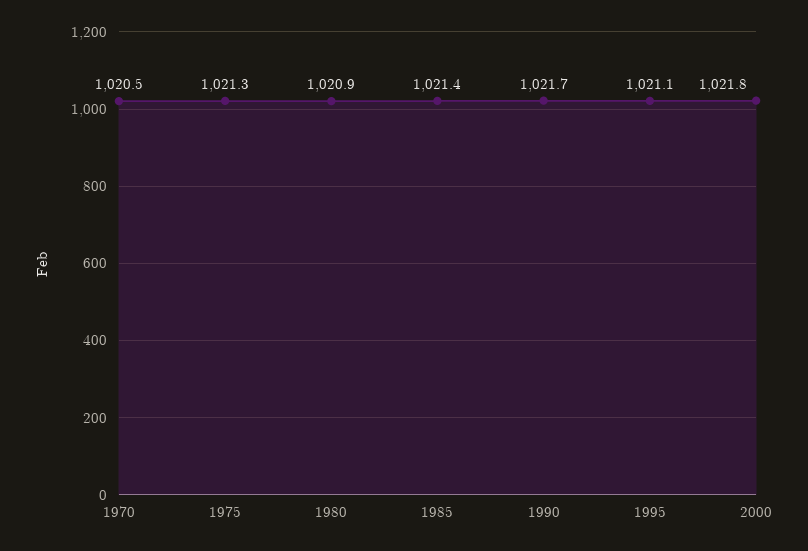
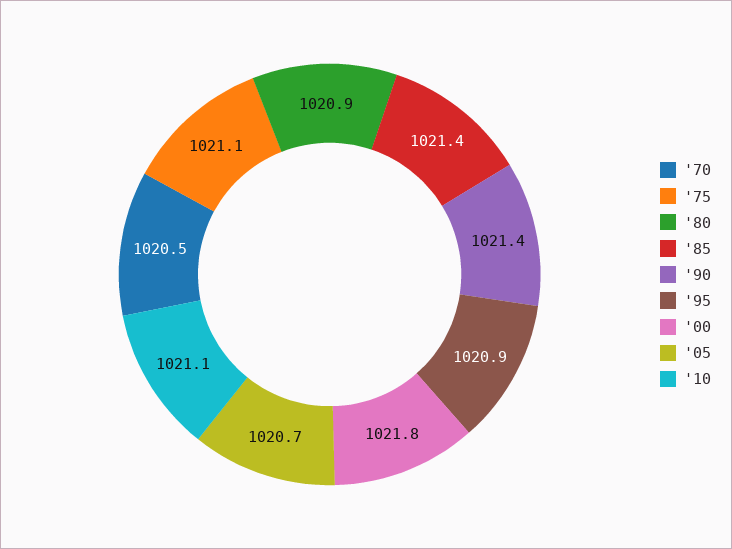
1975: 1021.3 -> 1021.1
1990: 1021.7 -> 1021.4
1995: 1021.1 -> 1020.9
'05: none -> 1020.7
'10: none -> 1021.1

